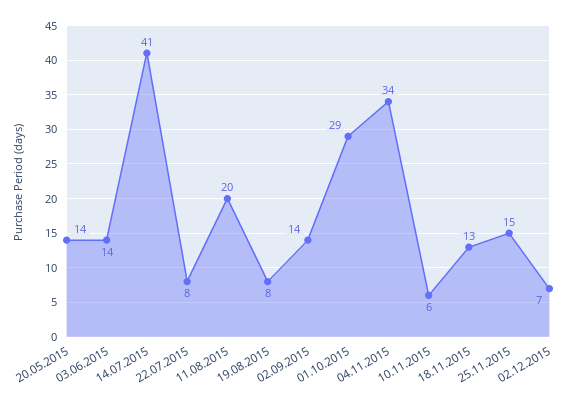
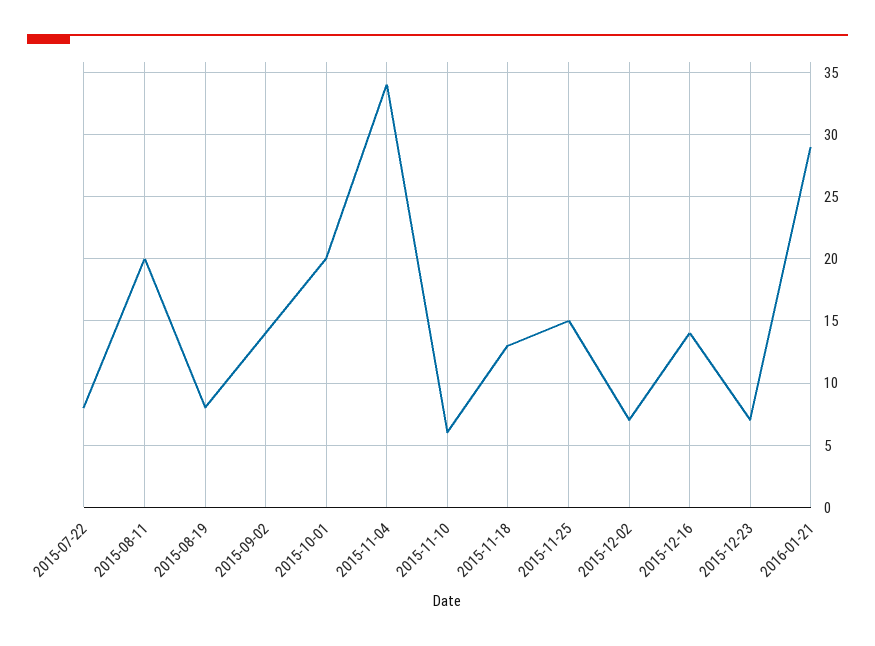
20.05.2015: 14 -> none
03.06.2015: 14 -> none
14.07.2015: 41 -> none
01.10.2015: 29 -> 20
2015-12-16: none -> 14
2015-12-23: none -> 7
2016-01-21: none -> 29

